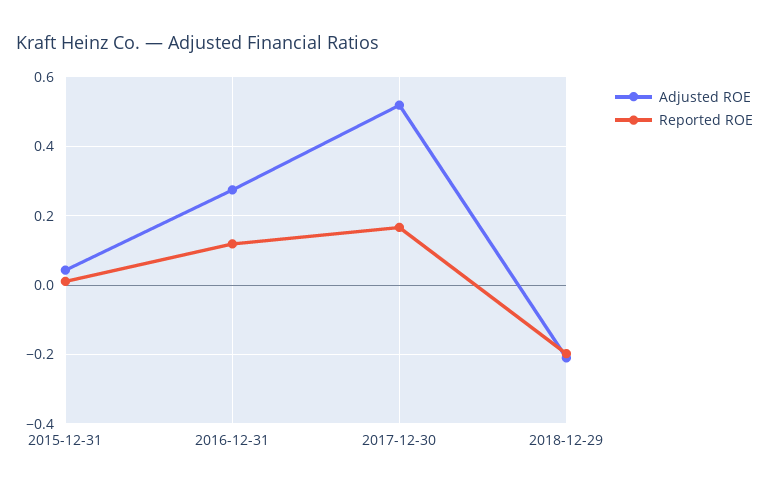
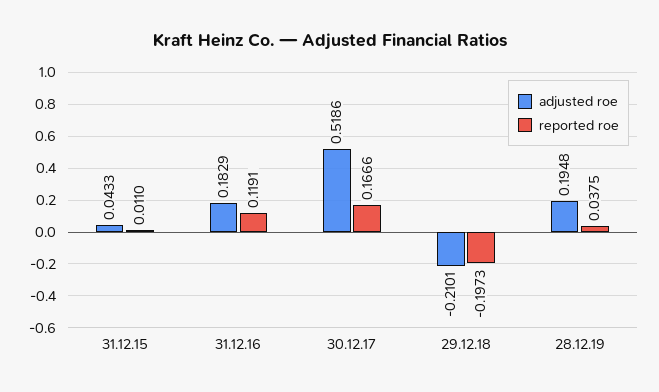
Adjusted ROE, 2016-12-31: 0.28 -> 0.1829
Adjusted ROE, 28.12.19: none -> 0.1948
Reported ROE, 28.12.19: none -> 0.0375

